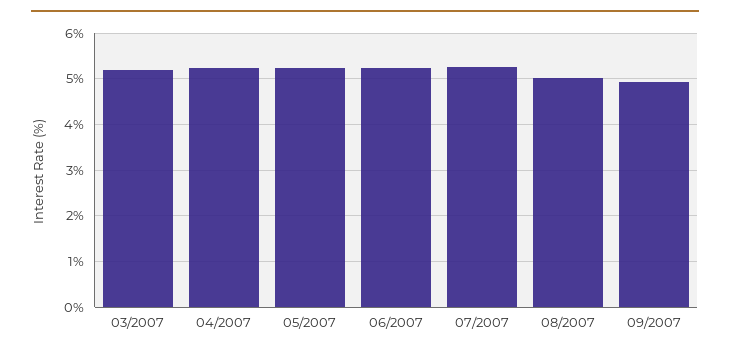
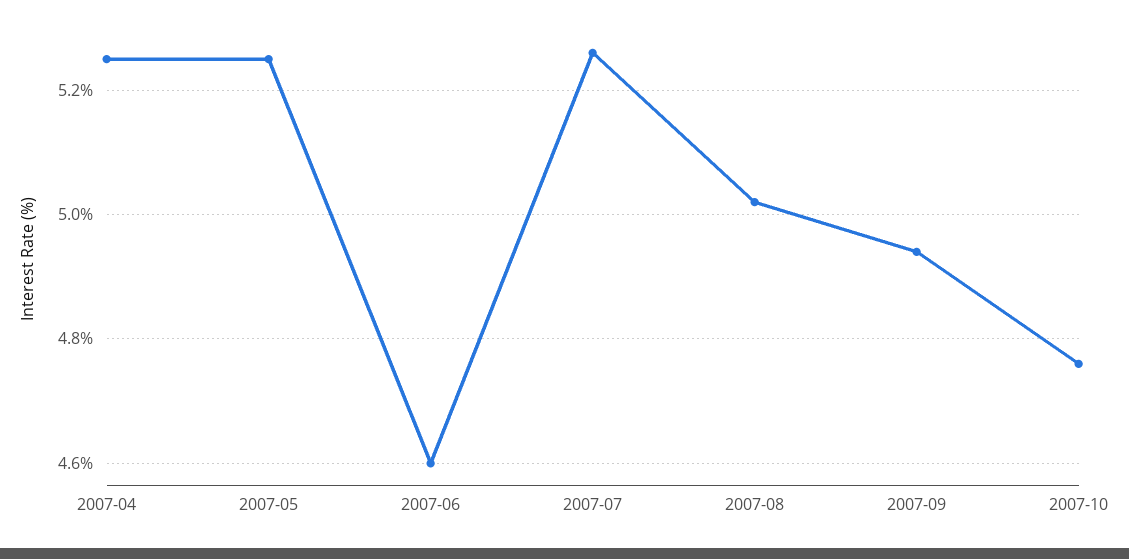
03/2007: 5.2 -> none
06/2007: 5.2 -> 4.6
2007-10: none -> 4.75

